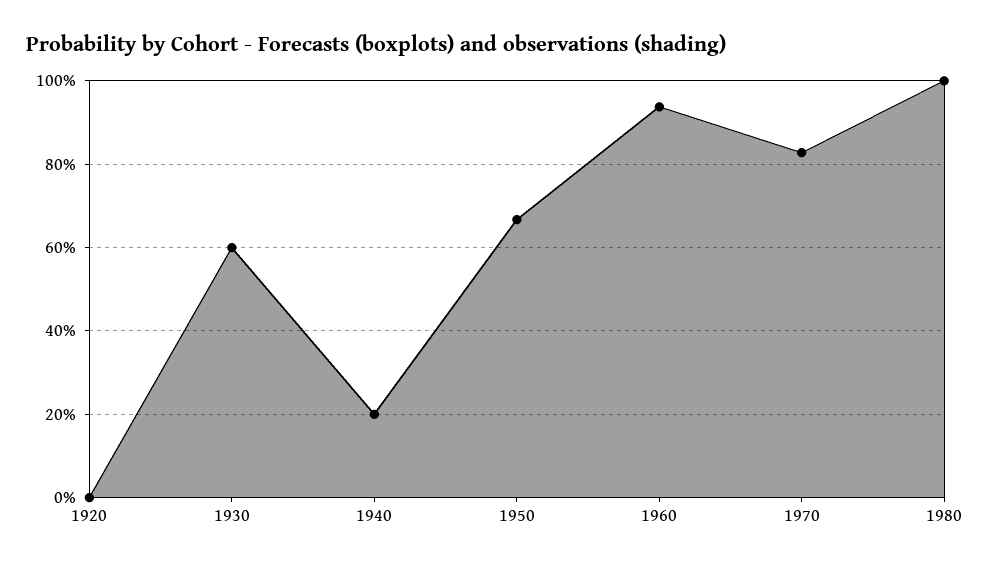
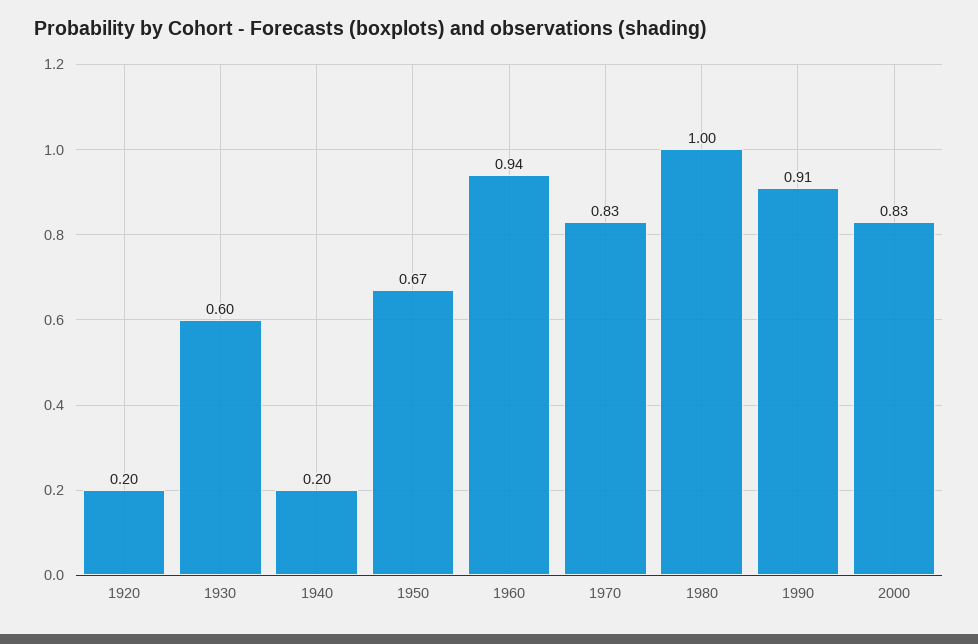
1920: 0 -> 0.2
1990: none -> 0.91
2000: none -> 0.83

